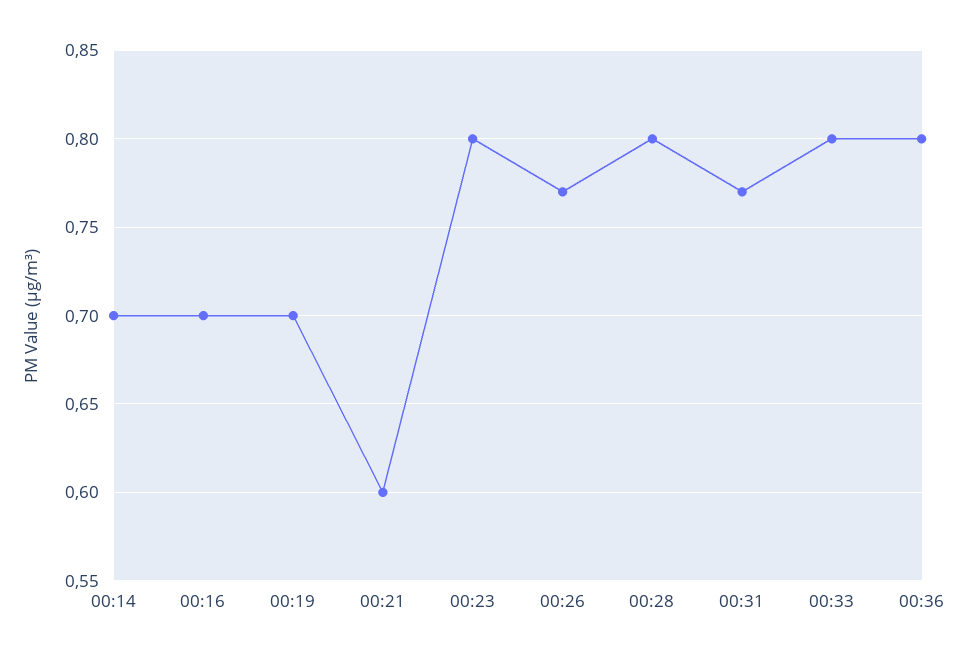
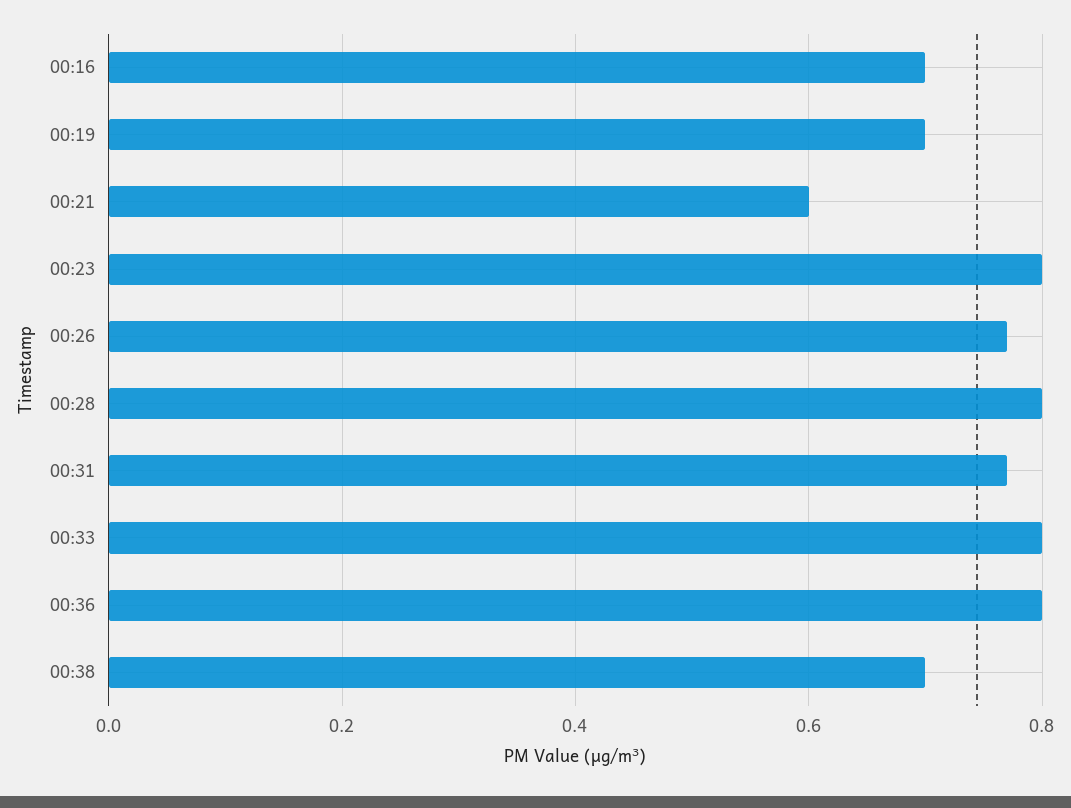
00:14: 0.7 -> none
00:38: none -> 0.7

